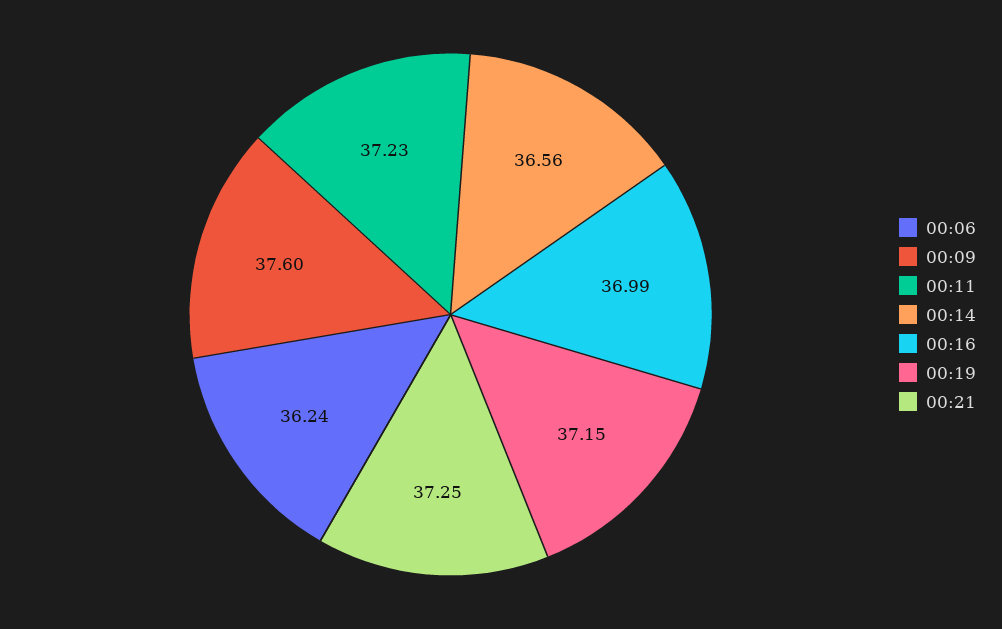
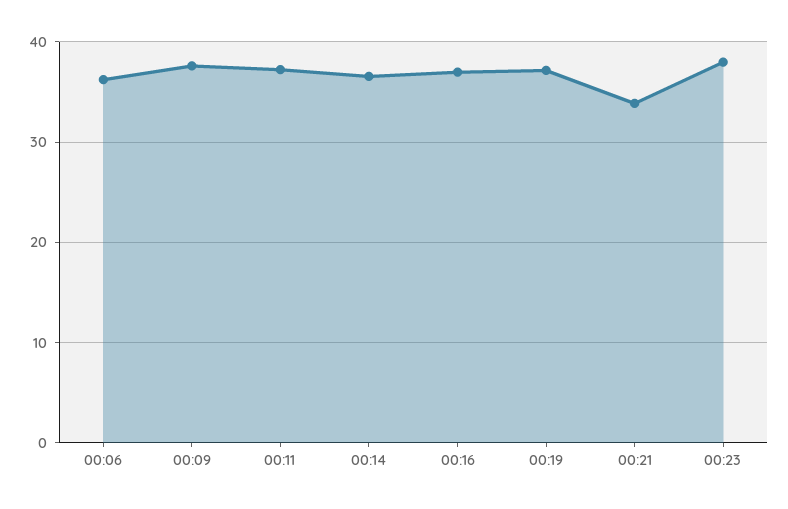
00:21: 37.25 -> 34
00:23: none -> 38

